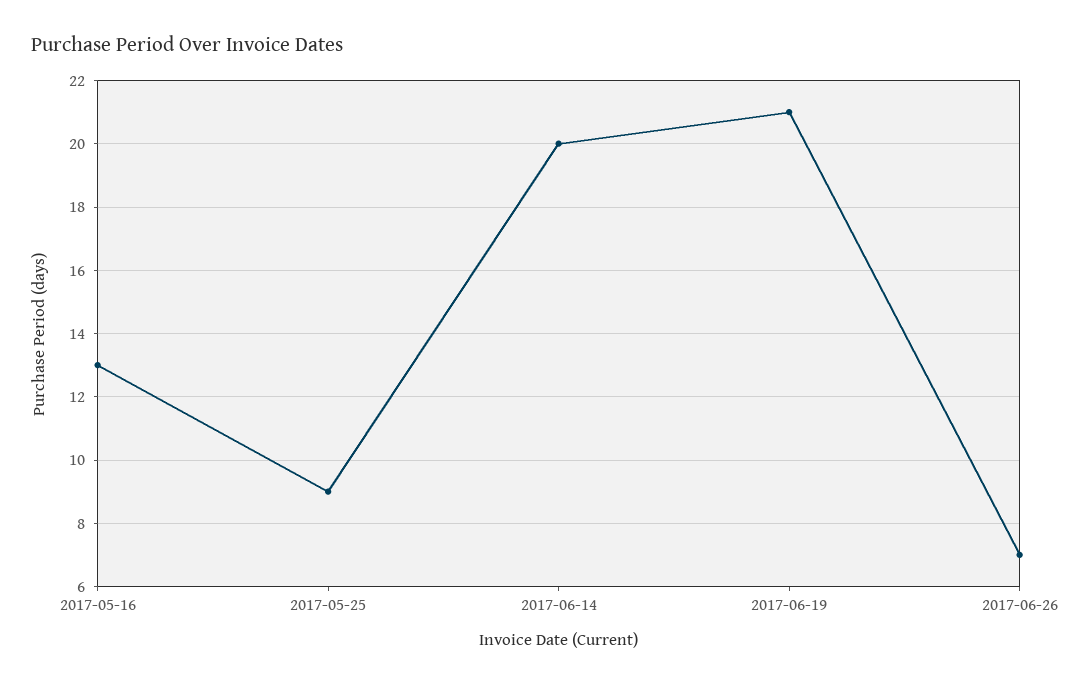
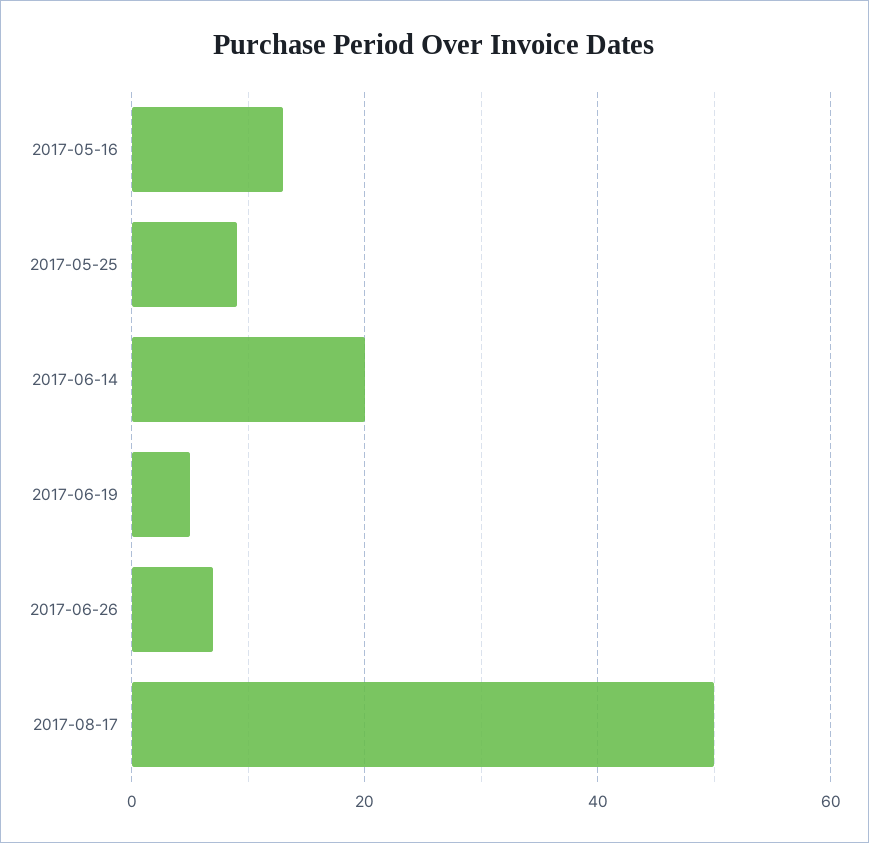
2017-06-19: 21 -> 5
2017-08-17: none -> 50

